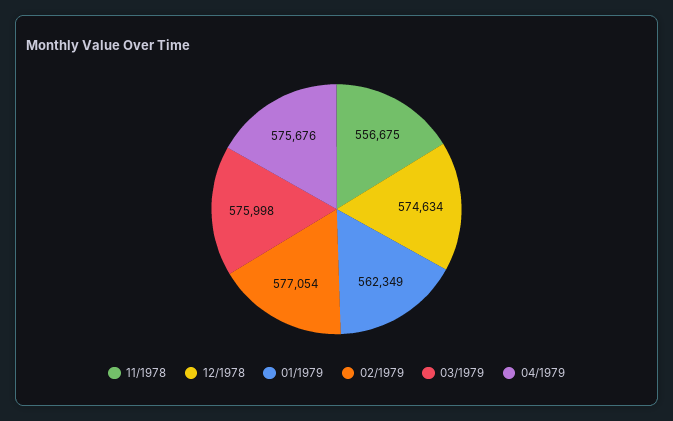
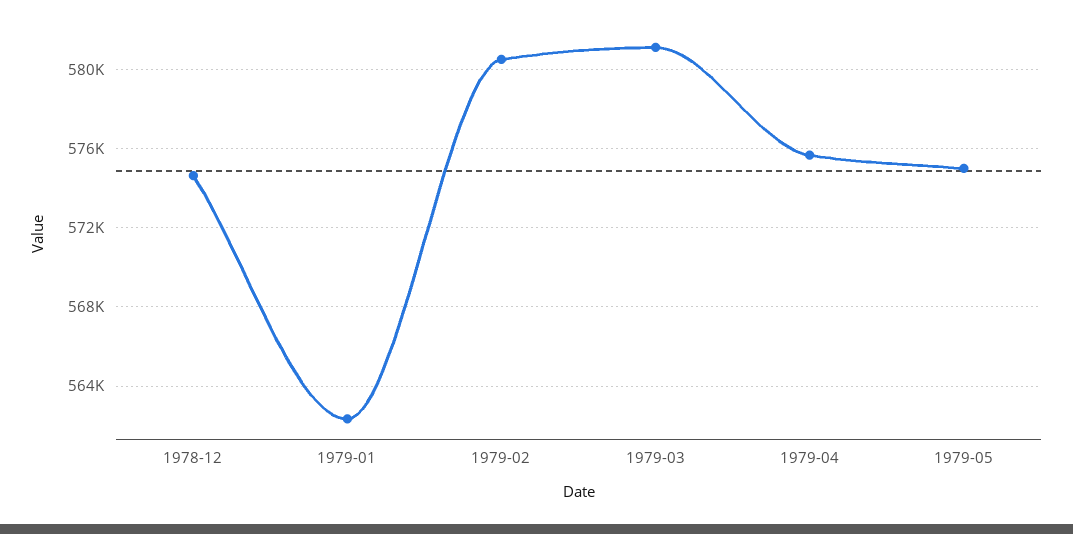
11/1978: 556675 -> none
02/1979: 577054 -> 580500
03/1979: 575998 -> 581000
1979-05: none -> 575000

